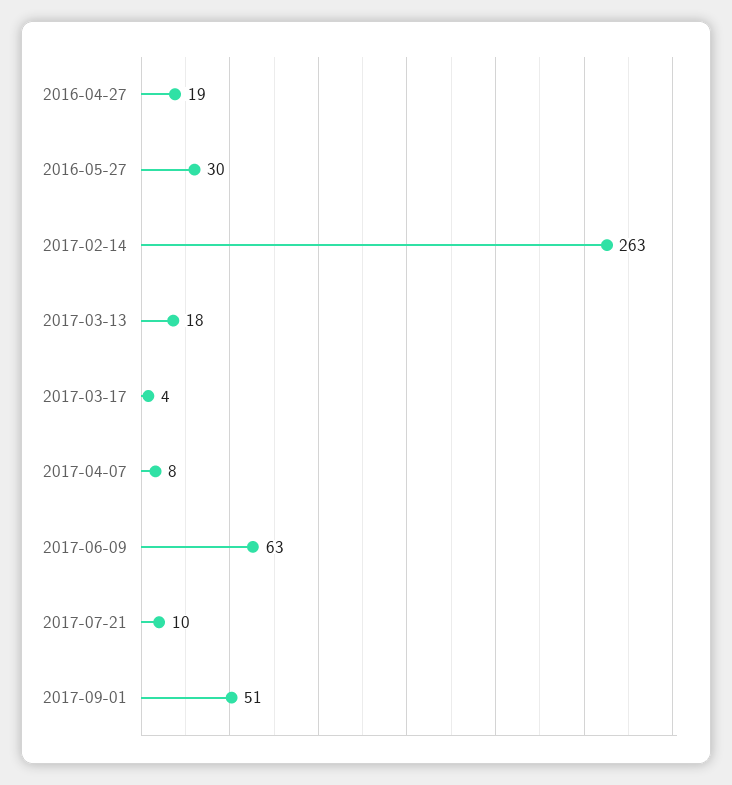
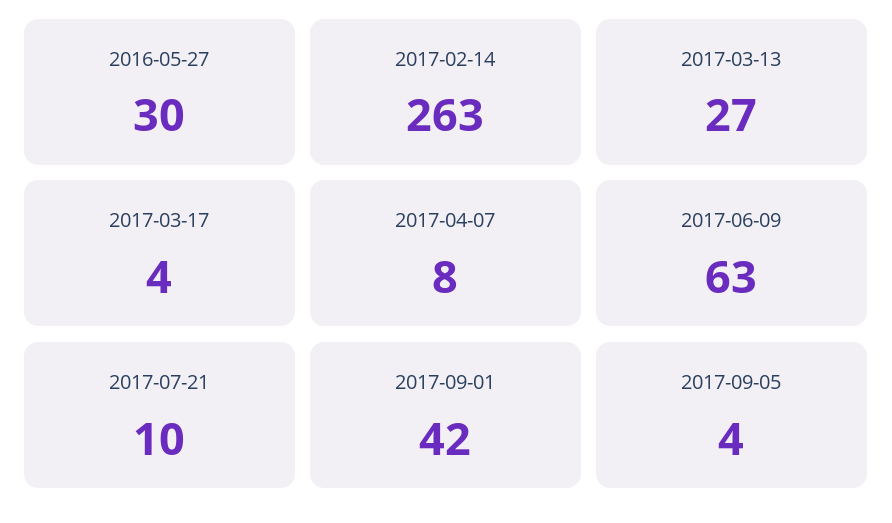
2016-04-27: 19 -> none
2017-03-13: 18 -> 27
2017-09-01: 51 -> 42
2017-09-05: none -> 4

